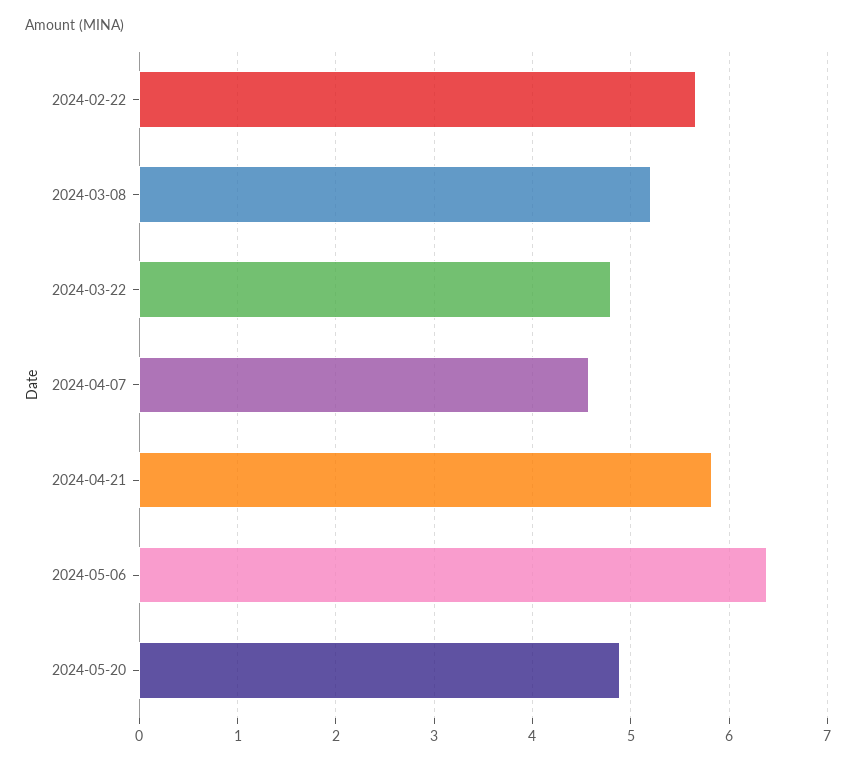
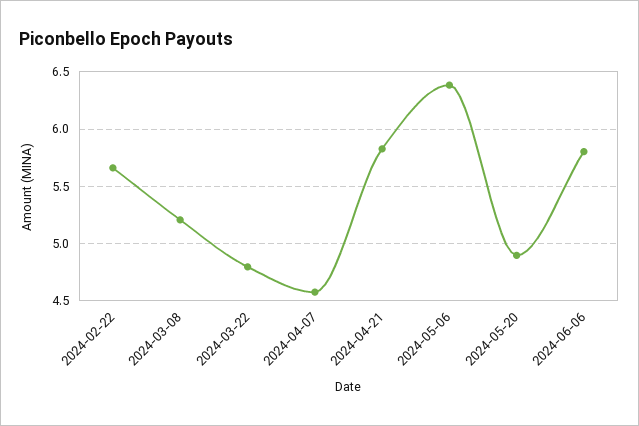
2024-06-06: none -> 5.8

